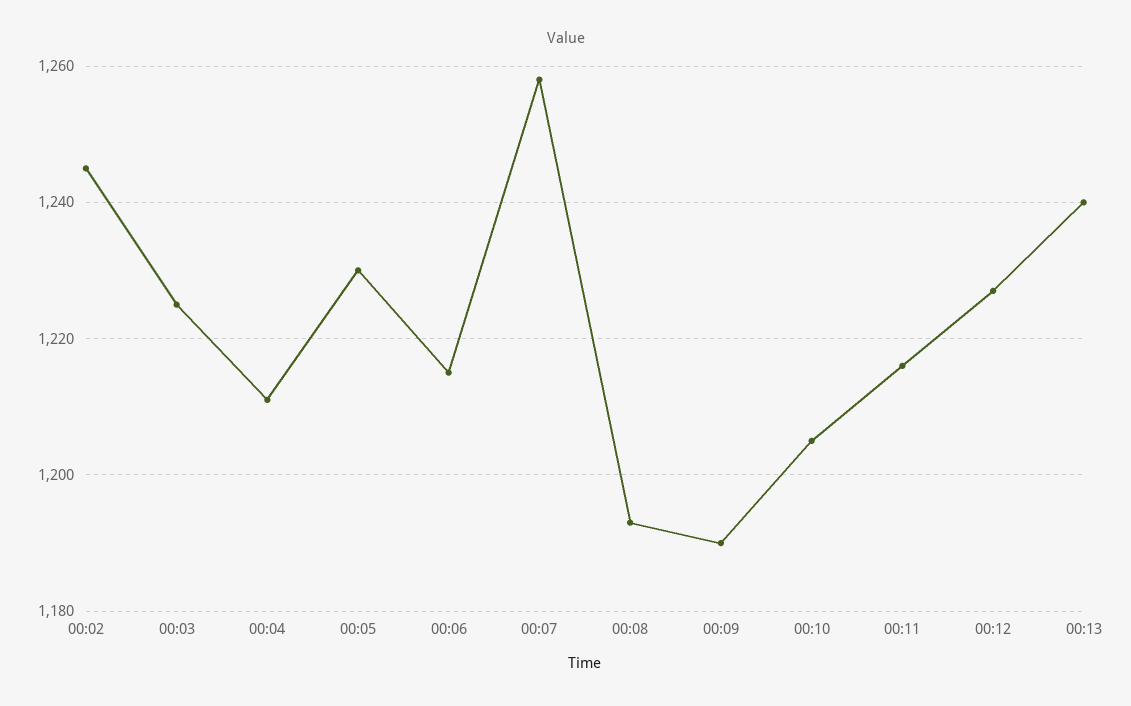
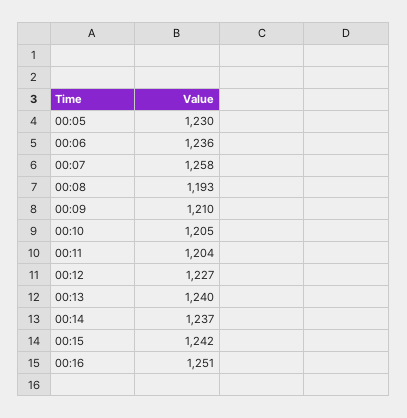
00:02: 1245 -> none
00:03: 1225 -> none
00:04: 1210 -> none
00:06: 1215 -> 1236
00:09: 1190 -> 1210
00:11: 1215 -> 1204
00:14: none -> 1237
00:15: none -> 1242
00:16: none -> 1251

